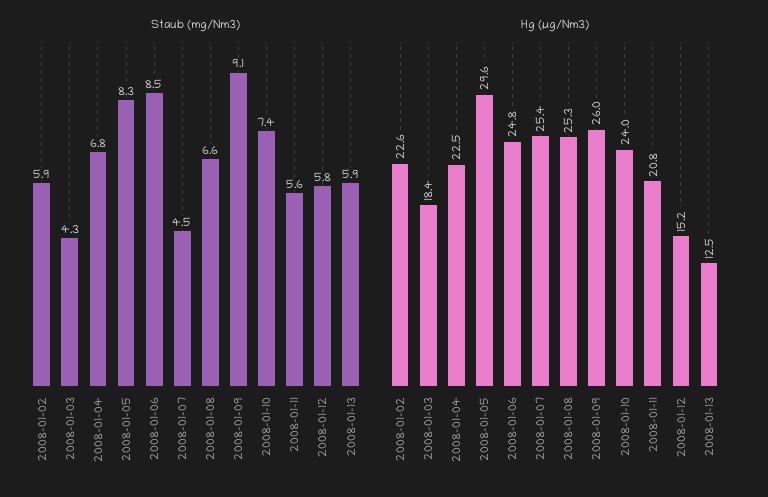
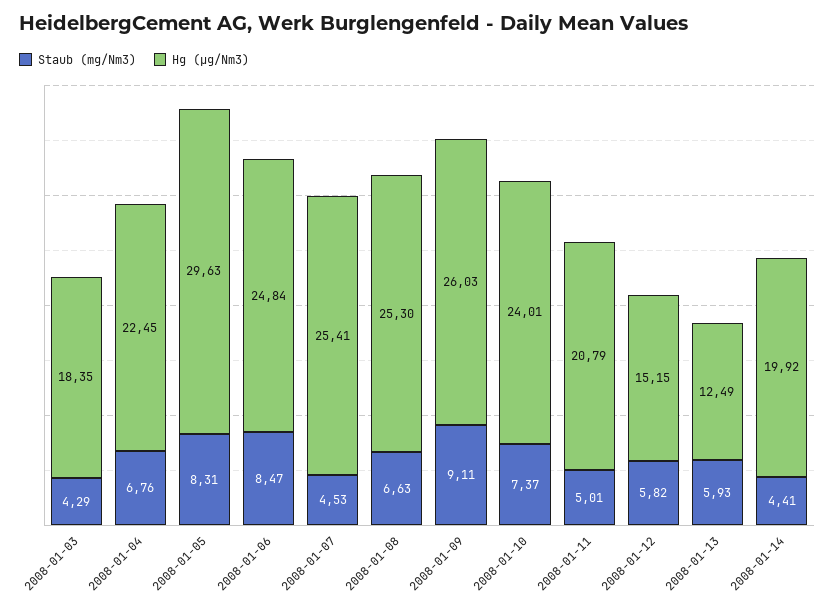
Staub (mg/Nm3), 2008-01-02: 5.9 -> none
Staub (mg/Nm3), 2008-01-11: 5.6 -> 5.01
Hg (µg/Nm3), 2008-01-02: 22.6 -> none
Staub (mg/Nm3), 2008-01-14: none -> 4.41
Hg (µg/Nm3), 2008-01-14: none -> 19.92

